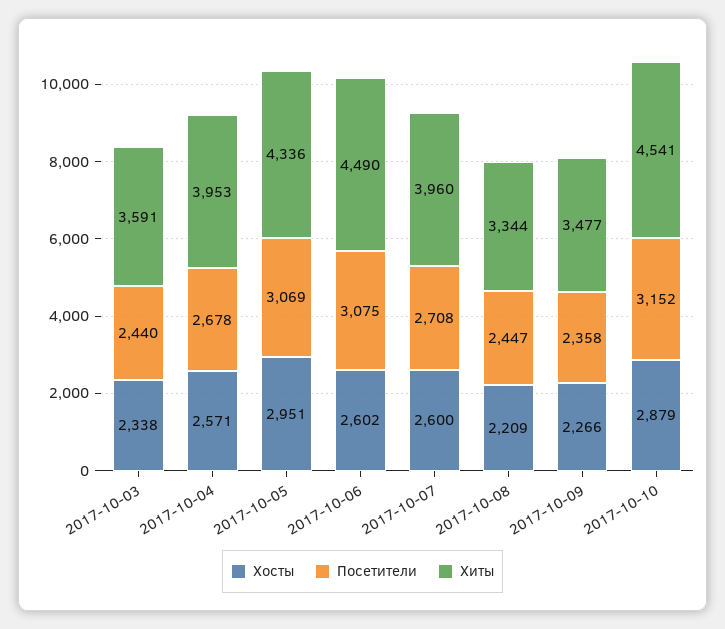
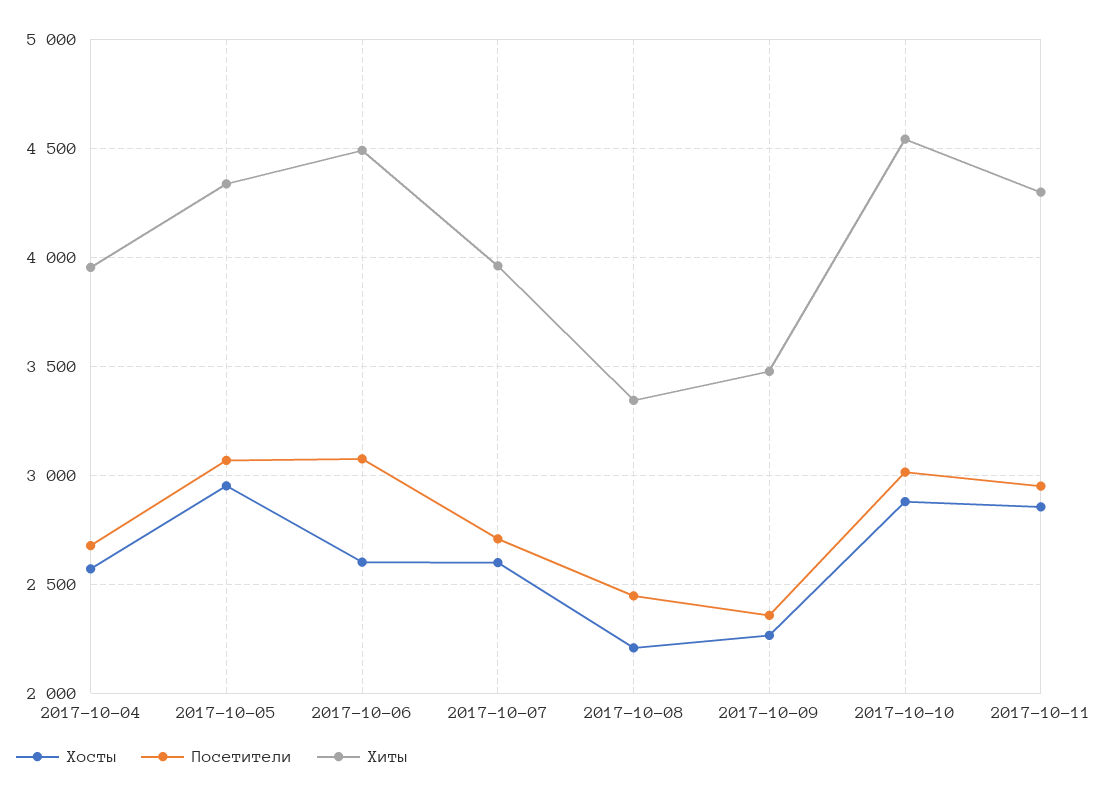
Хосты, 2017-10-03: 2338 -> none
Посетители, 2017-10-03: 2440 -> none
Хиты, 2017-10-03: 3591 -> none
Посетители, 2017-10-10: 3152 -> 3000
Хосты, 2017-10-11: none -> 2850
Посетители, 2017-10-11: none -> 2950
Хиты, 2017-10-11: none -> 4300

